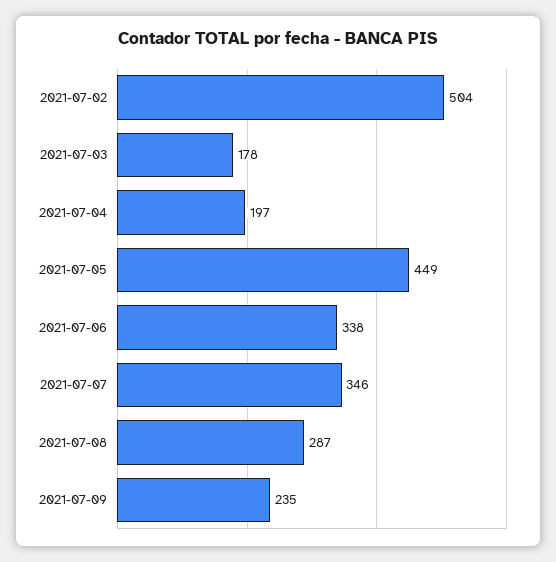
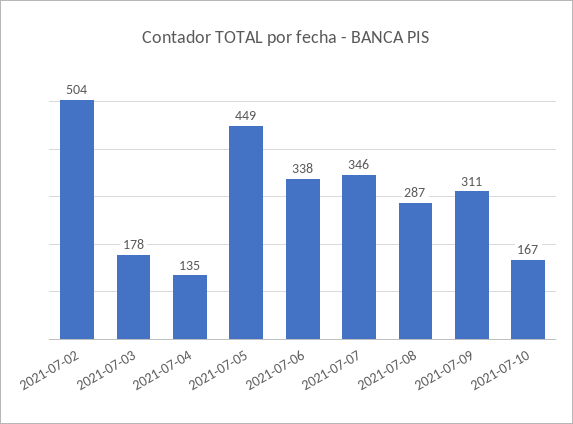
2021-07-04: 197 -> 135
2021-07-09: 235 -> 311
2021-07-10: none -> 167

